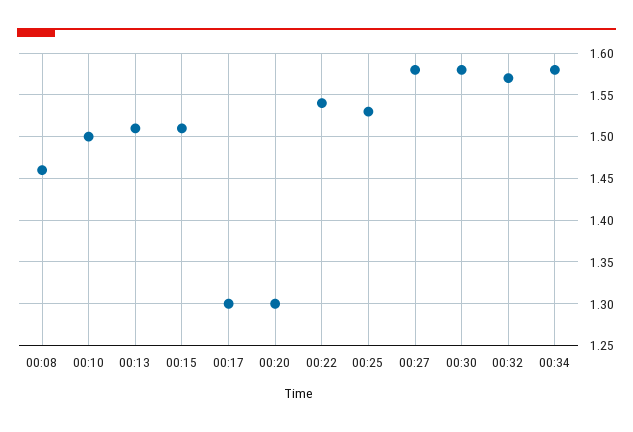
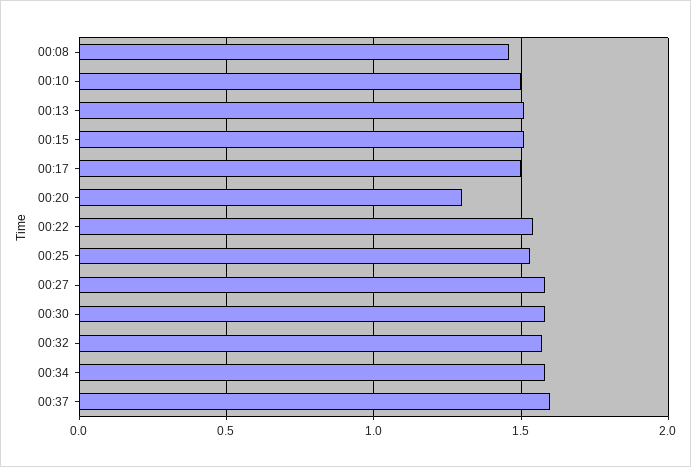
00:17: 1.3 -> 1.5
00:37: none -> 1.6

